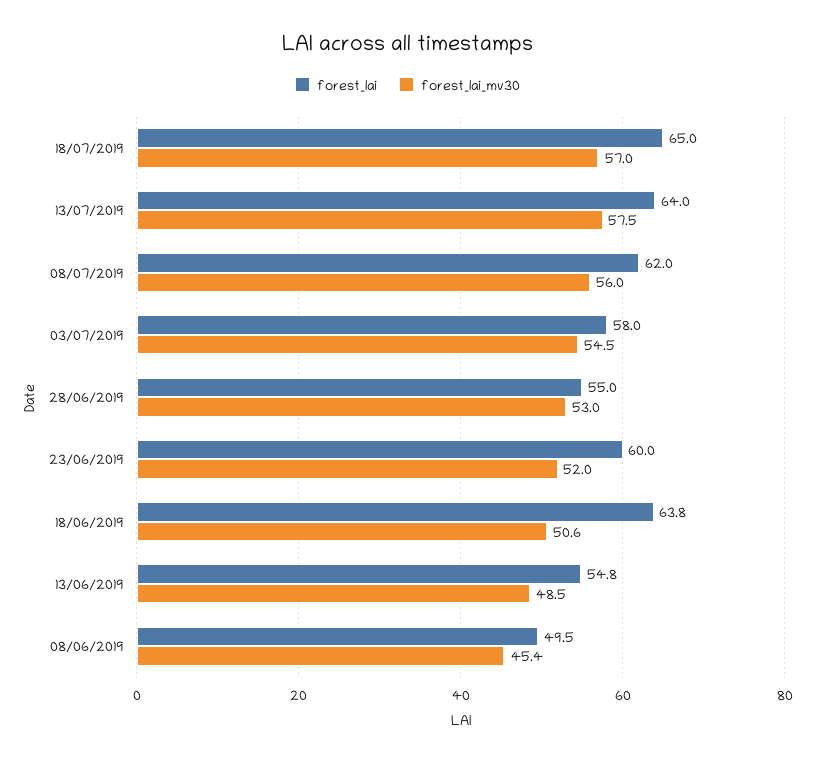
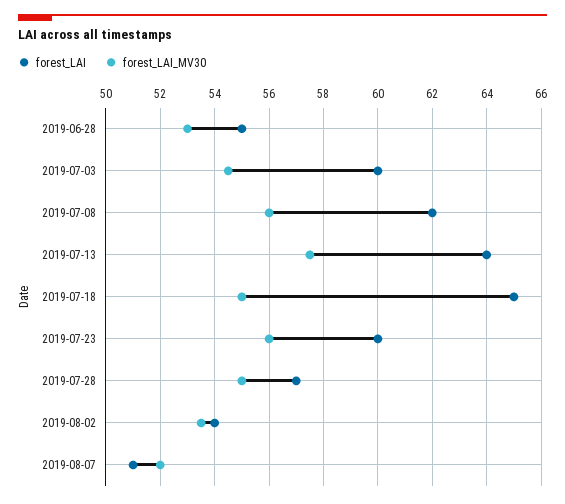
forest_lai_mv30, 18/07/2019: 57 -> 55
forest_lai, 03/07/2019: 58 -> 60
forest_lai, 23/06/2019: 60 -> none
forest_lai_mv30, 23/06/2019: 52 -> none
forest_lai, 18/06/2019: 63.8 -> none
forest_lai_mv30, 18/06/2019: 50.6 -> none
forest_lai, 13/06/2019: 54.8 -> none
forest_lai_mv30, 13/06/2019: 48.5 -> none
forest_lai, 08/06/2019: 49.5 -> none
forest_lai_mv30, 08/06/2019: 45.4 -> none
forest_lai, 2019-07-23: none -> 60
forest_lai_mv30, 2019-07-23: none -> 56
forest_lai, 2019-07-28: none -> 57
forest_lai_mv30, 2019-07-28: none -> 55
forest_lai, 2019-08-02: none -> 54
forest_lai_mv30, 2019-08-02: none -> 53.5
forest_lai, 2019-08-07: none -> 51
forest_lai_mv30, 2019-08-07: none -> 52

